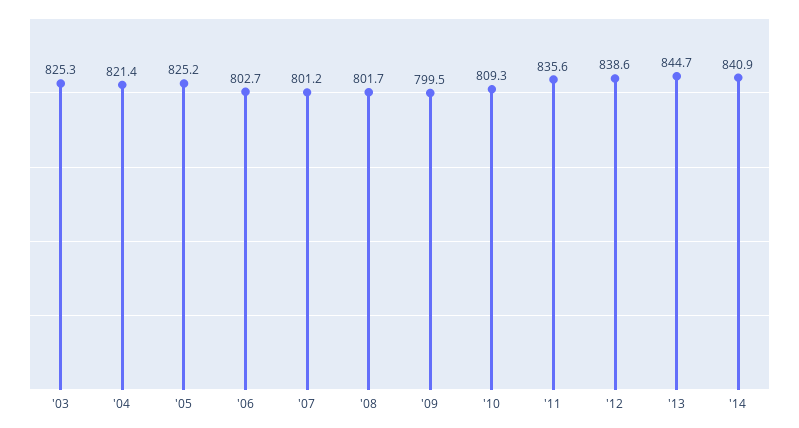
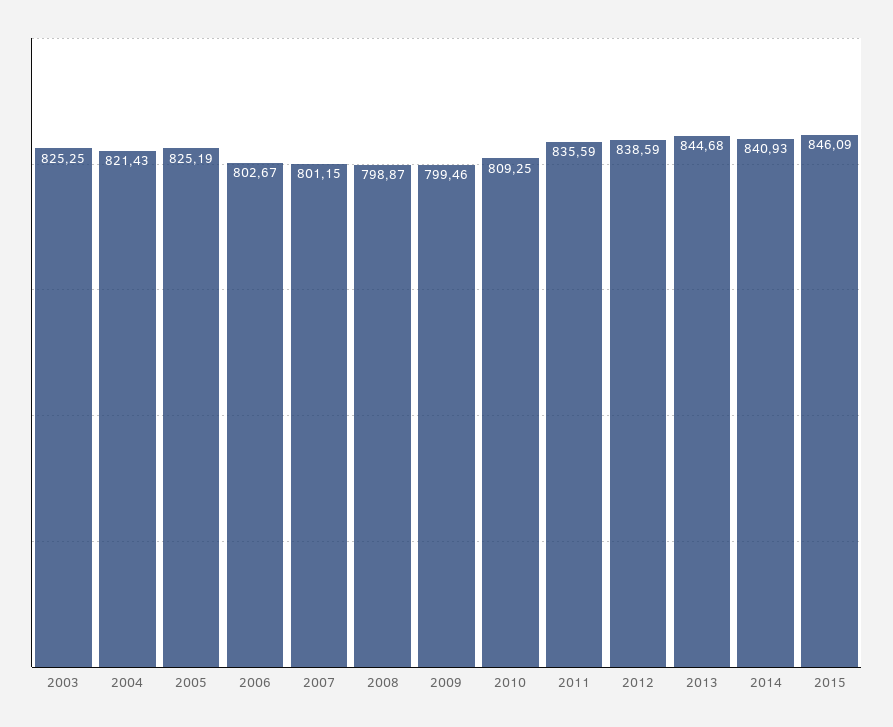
'08: 801.7 -> 798.87
2015: none -> 846.09

